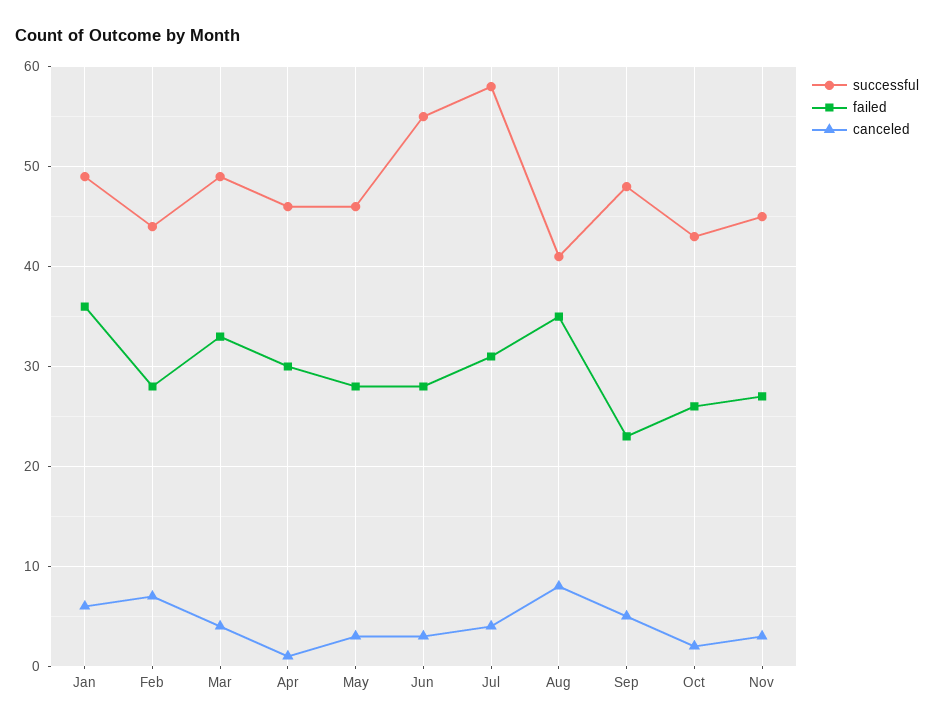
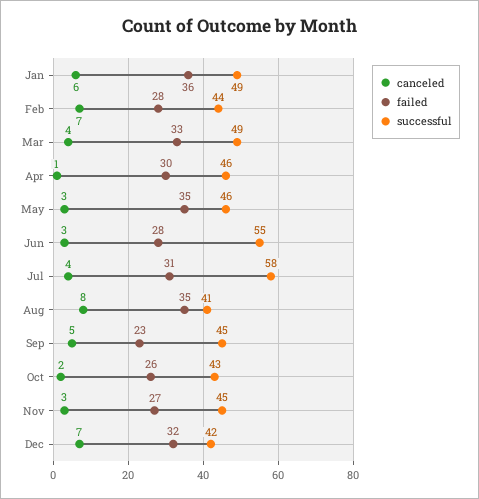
failed, May: 28 -> 35
successful, Sep: 48 -> 45
canceled, Dec: none -> 7
failed, Dec: none -> 32
successful, Dec: none -> 42

